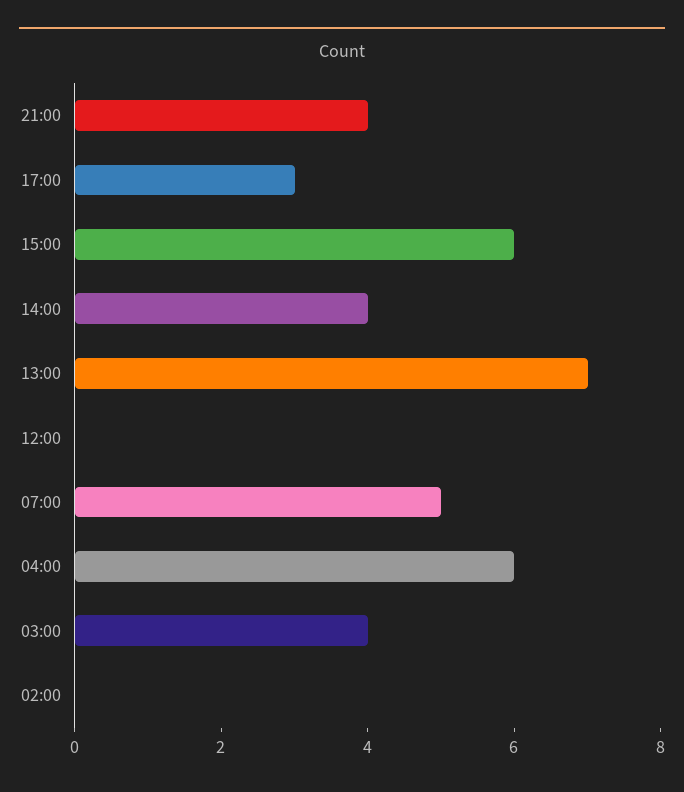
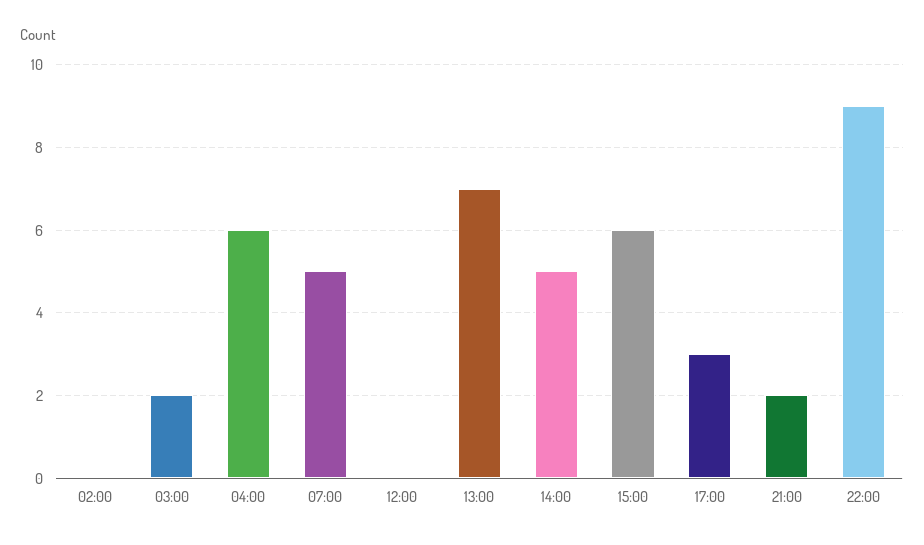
21:00: 4 -> 2
14:00: 4 -> 5
03:00: 4 -> 2
22:00: none -> 9

